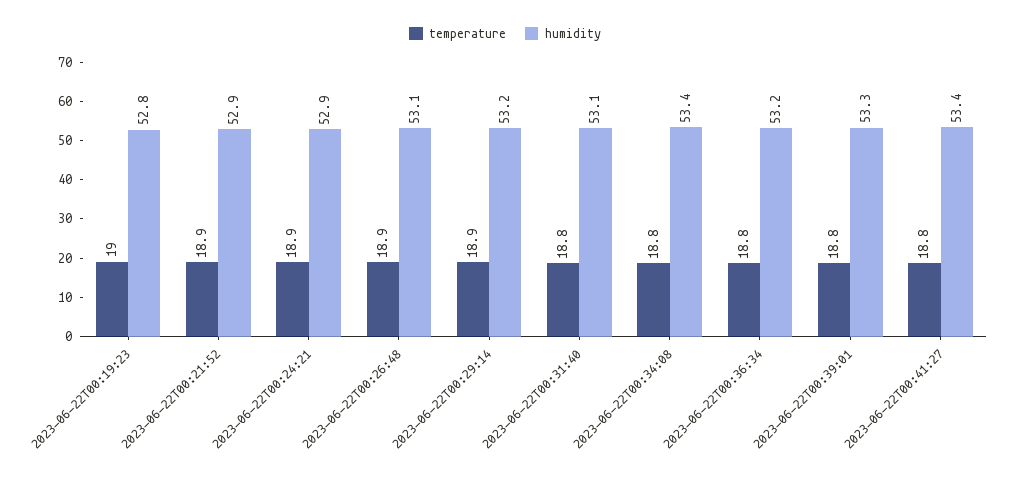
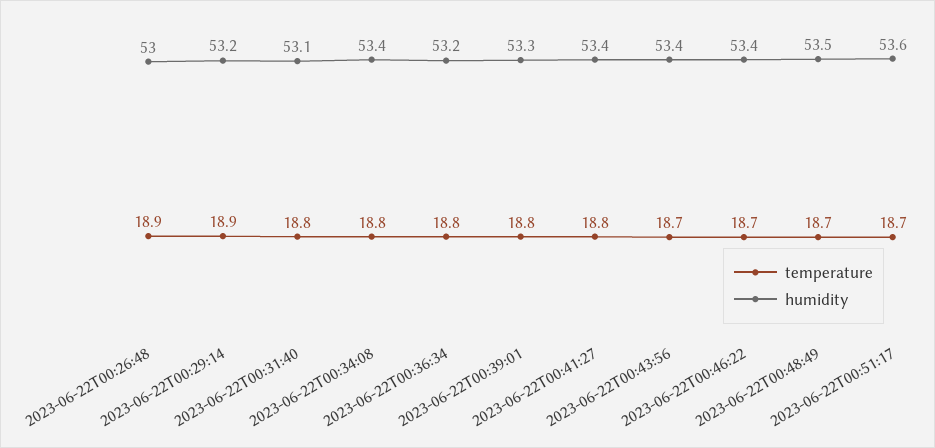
temperature, 2023-06-22T00:19:23: 19 -> none
humidity, 2023-06-22T00:19:23: 52.8 -> none
temperature, 2023-06-22T00:21:52: 18.9 -> none
humidity, 2023-06-22T00:21:52: 52.9 -> none
temperature, 2023-06-22T00:24:21: 18.9 -> none
humidity, 2023-06-22T00:24:21: 52.9 -> none
humidity, 2023-06-22T00:26:48: 53.1 -> 53
temperature, 2023-06-22T00:43:56: none -> 18.7
humidity, 2023-06-22T00:43:56: none -> 53.4
temperature, 2023-06-22T00:46:22: none -> 18.7
humidity, 2023-06-22T00:46:22: none -> 53.4
temperature, 2023-06-22T00:48:49: none -> 18.7
humidity, 2023-06-22T00:48:49: none -> 53.5
temperature, 2023-06-22T00:51:17: none -> 18.7
humidity, 2023-06-22T00:51:17: none -> 53.6

